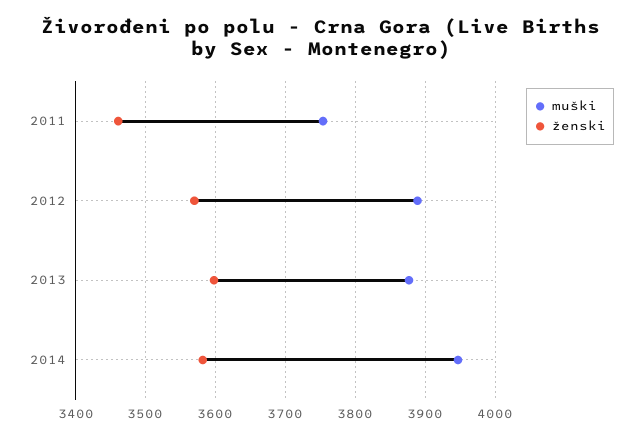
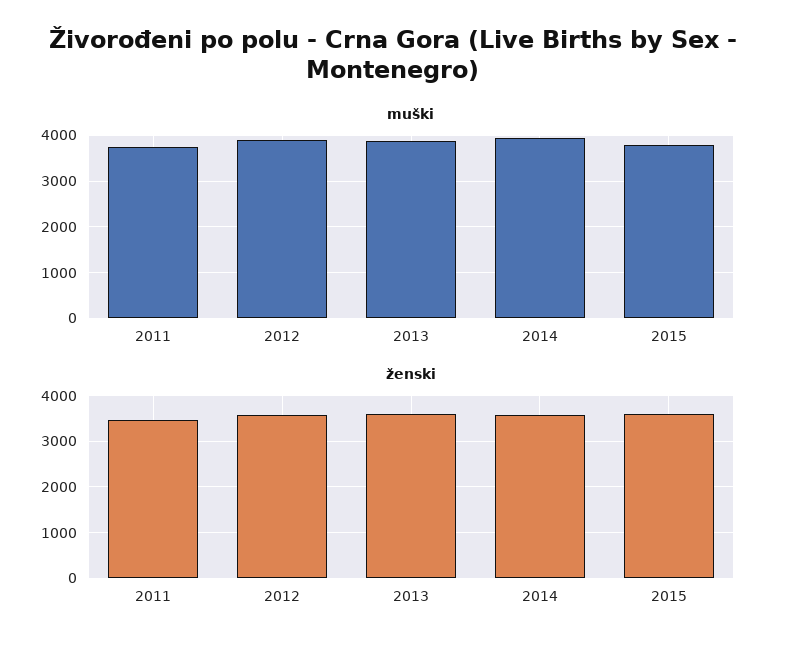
muški, 2015: none -> 3800
ženski, 2015: none -> 3600

